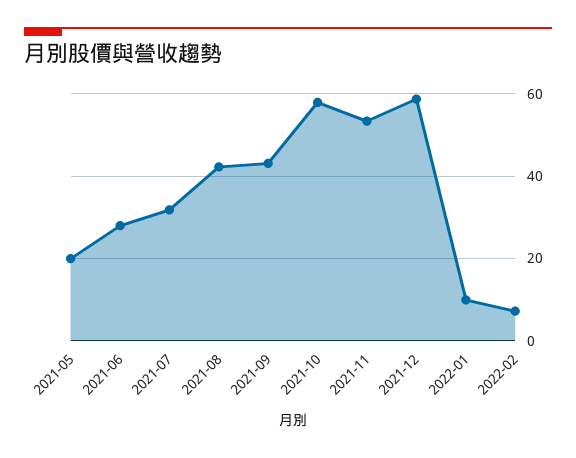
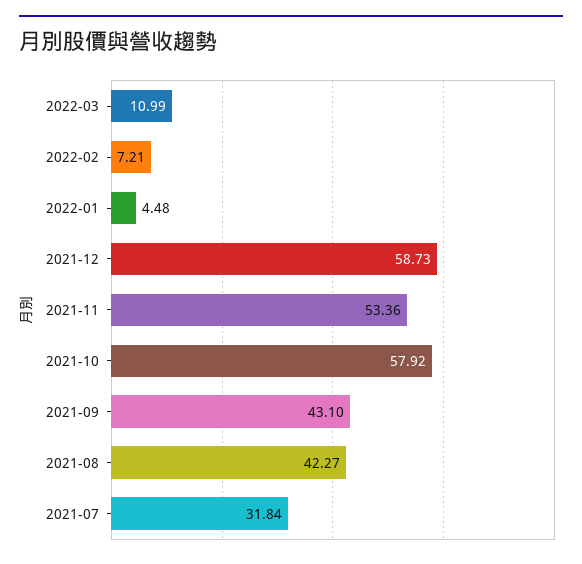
2021-05: 20 -> none
2021-06: 28 -> none
2022-01: 10 -> 4.48
2022-03: none -> 10.99

